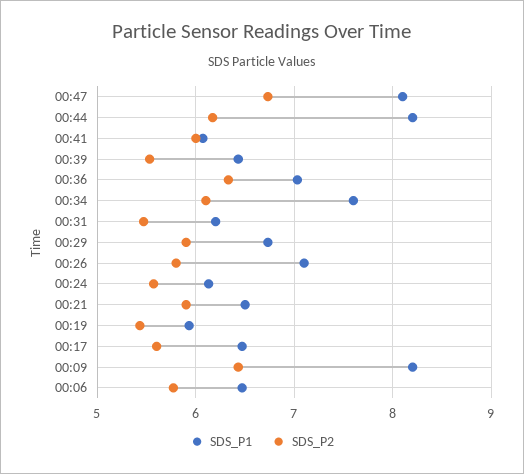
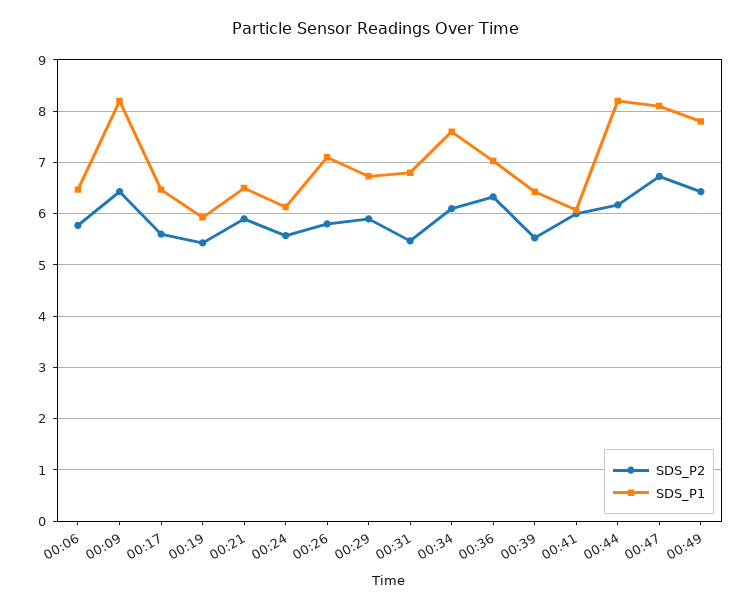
SDS_P1, 00:31: 6.2 -> 6.8
SDS_P2, 00:49: none -> 6.4
SDS_P1, 00:49: none -> 7.8

